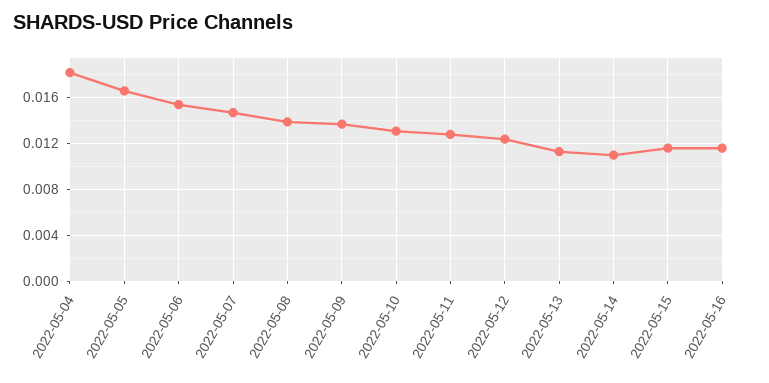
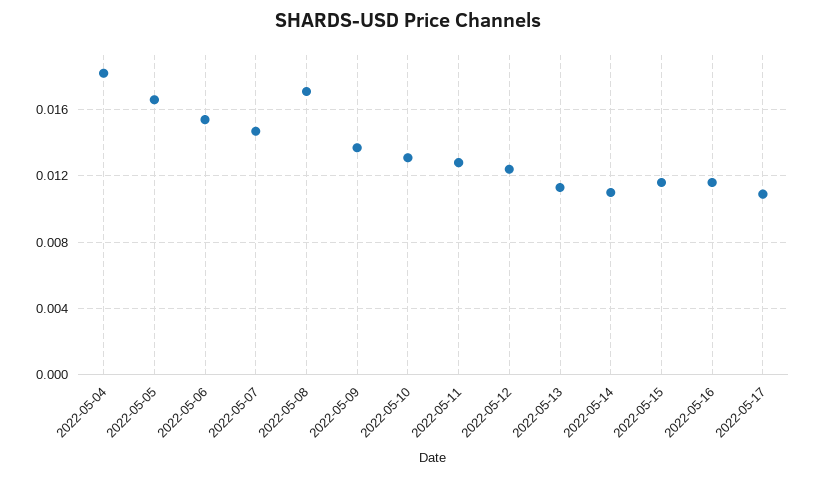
2022-05-08: 0.014 -> 0.017
2022-05-17: none -> 0.011

